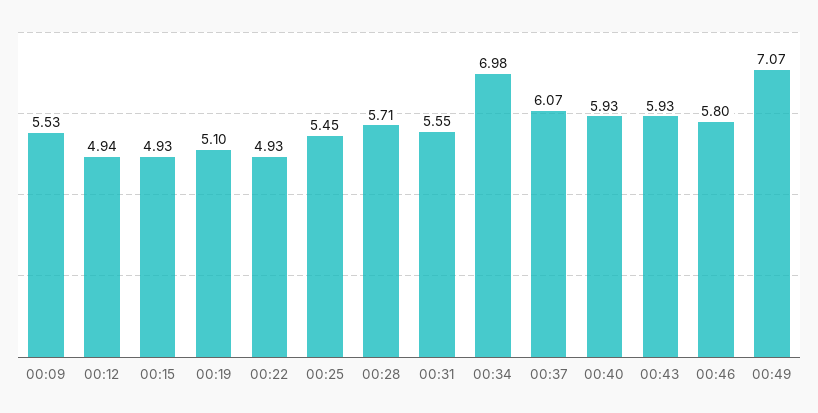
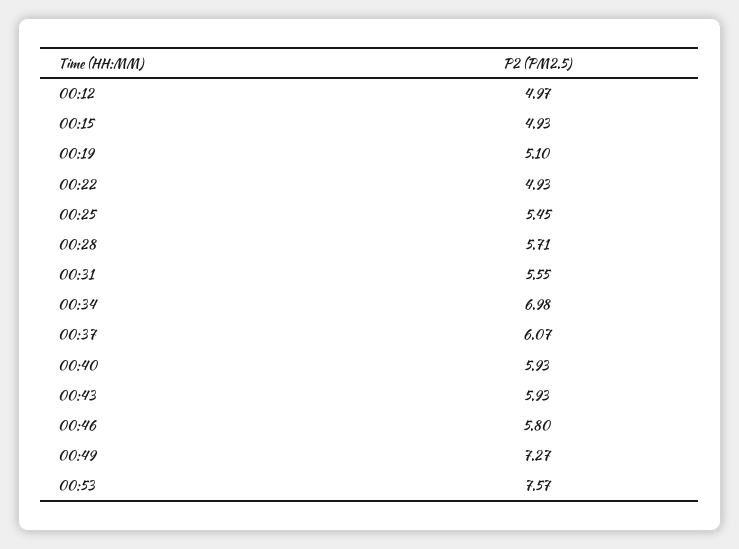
00:09: 5.53 -> none
00:12: 4.94 -> 4.97
00:49: 7.07 -> 7.27
00:53: none -> 7.57

